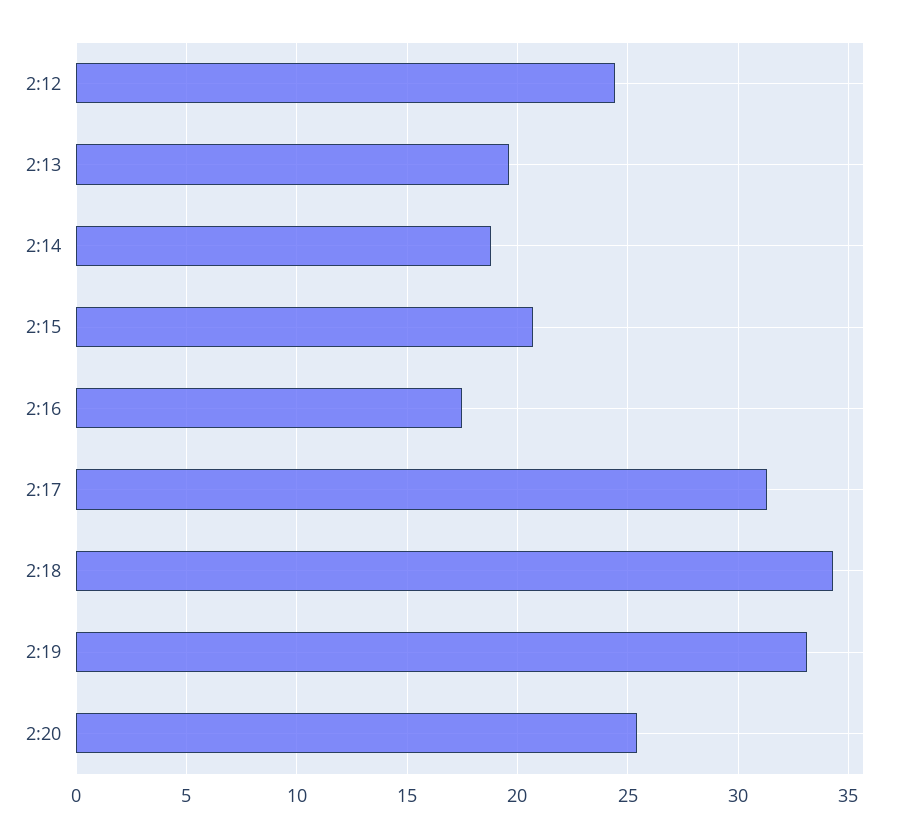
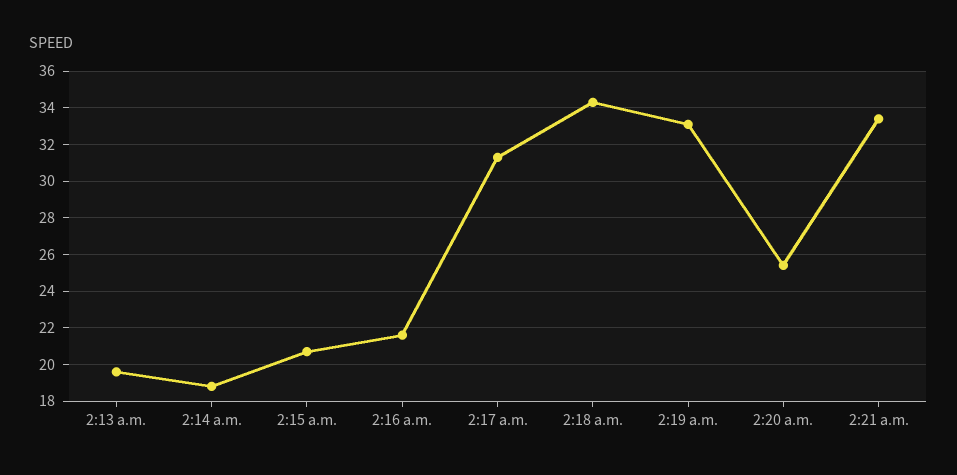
2:12: 24.5 -> none
2:16: 17.5 -> 21.5
2:21 a.m.: none -> 33.5

